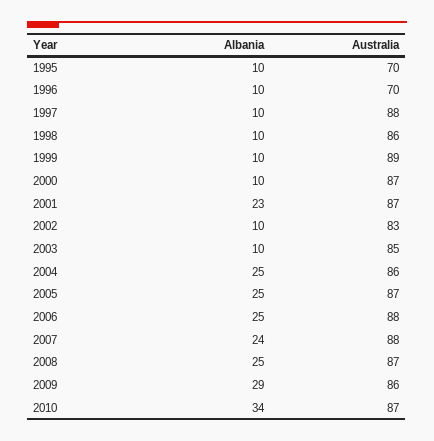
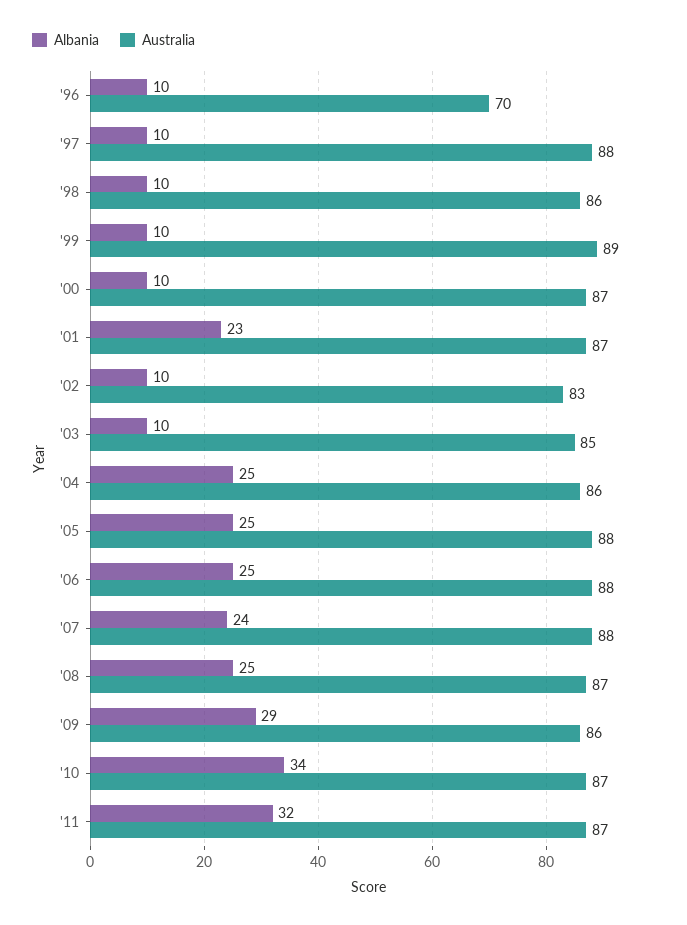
Albania, 1995: 10 -> none
Australia, 1995: 70 -> none
Australia, 2005: 87 -> 88
Albania, '11: none -> 32
Australia, '11: none -> 87

